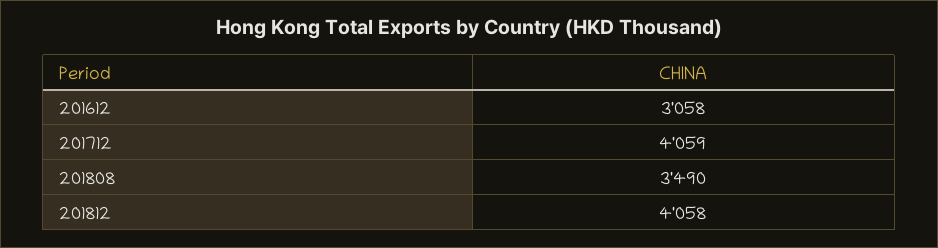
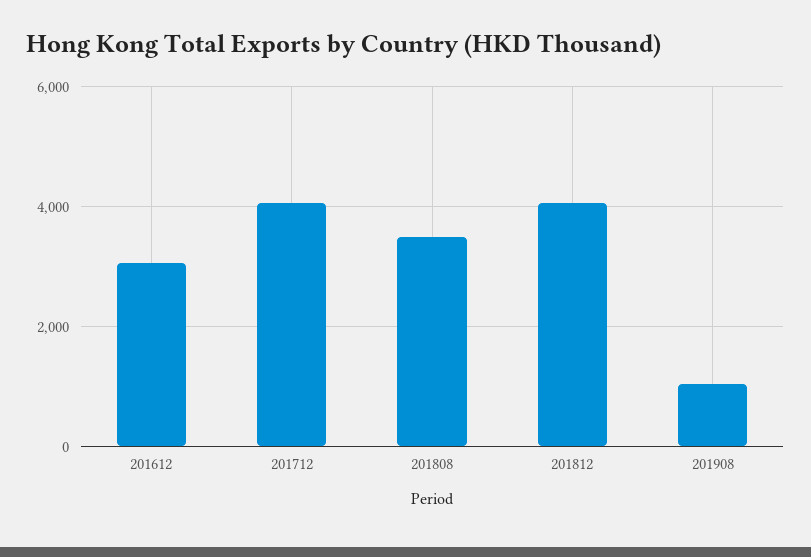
201908: none -> 1000

